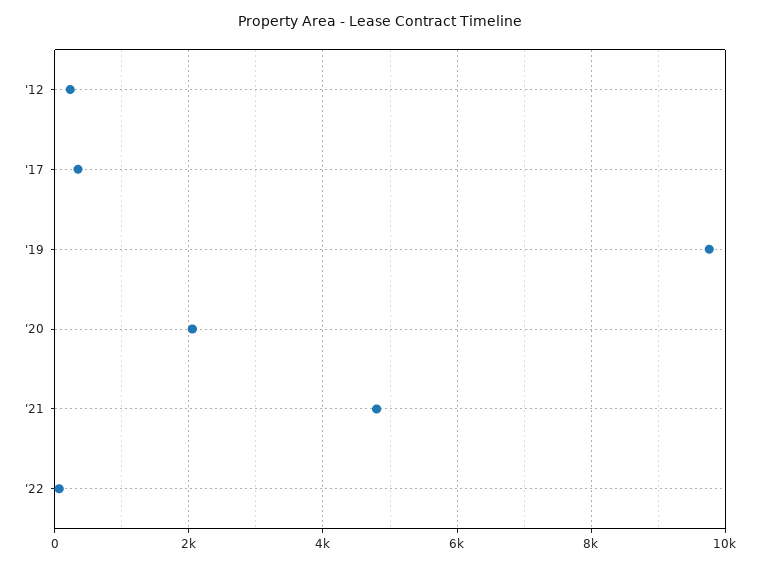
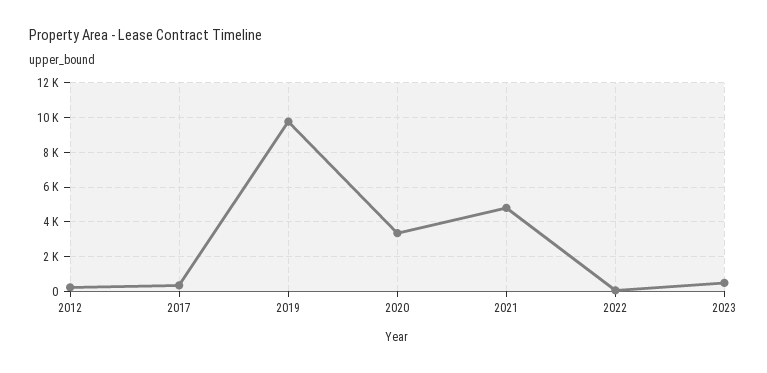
'20: 2000 -> 3500
2023: none -> 500

